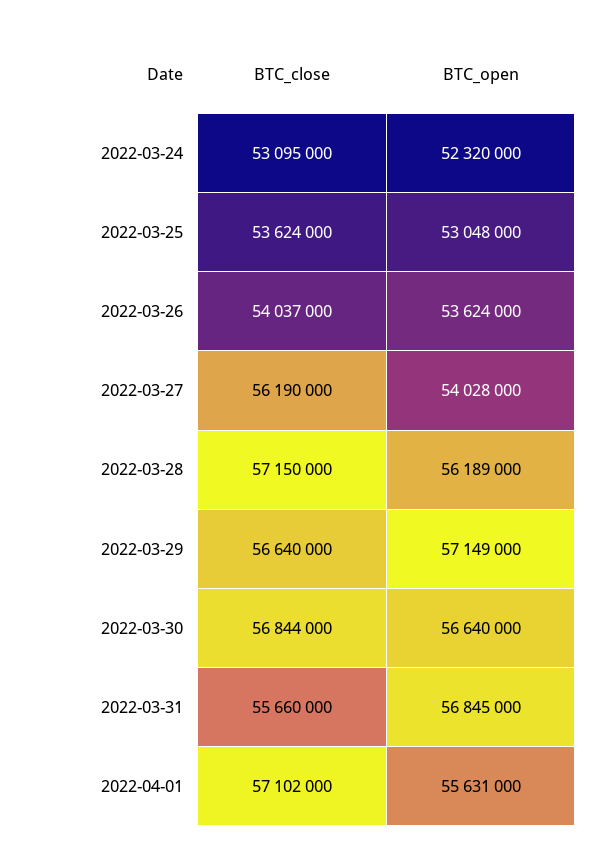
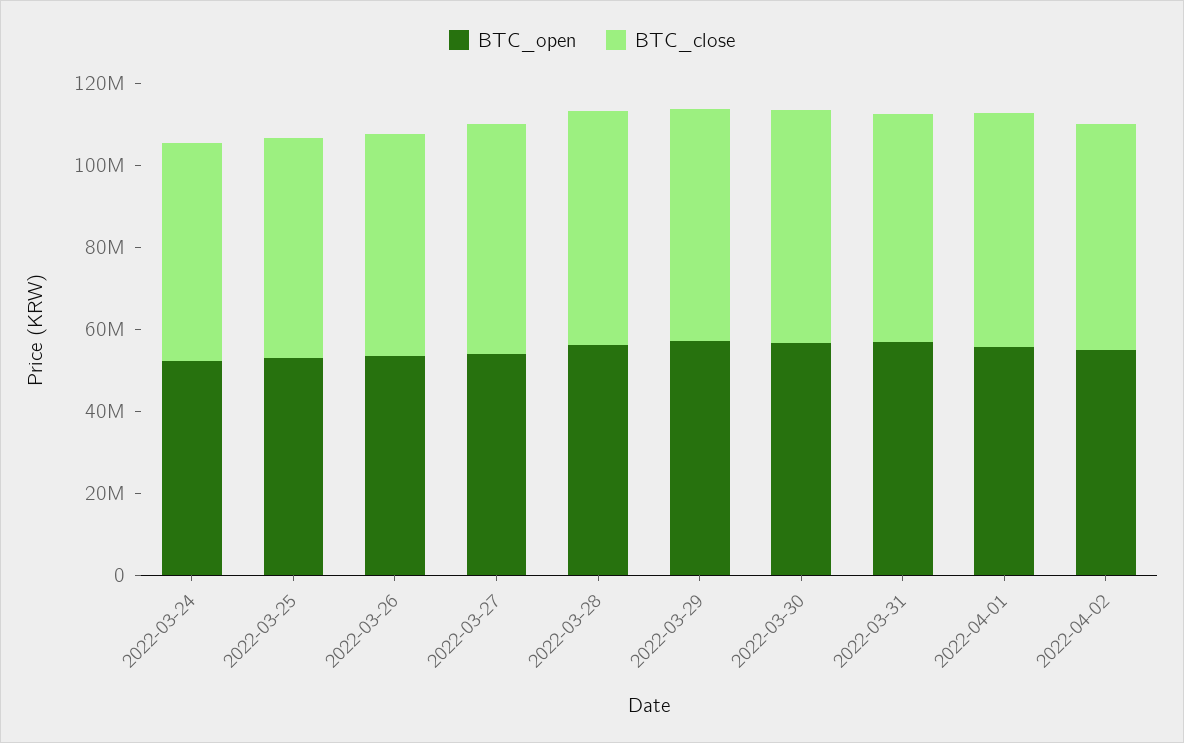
BTC_open, 2022-04-02: none -> 55000000
BTC_close, 2022-04-02: none -> 55000000

